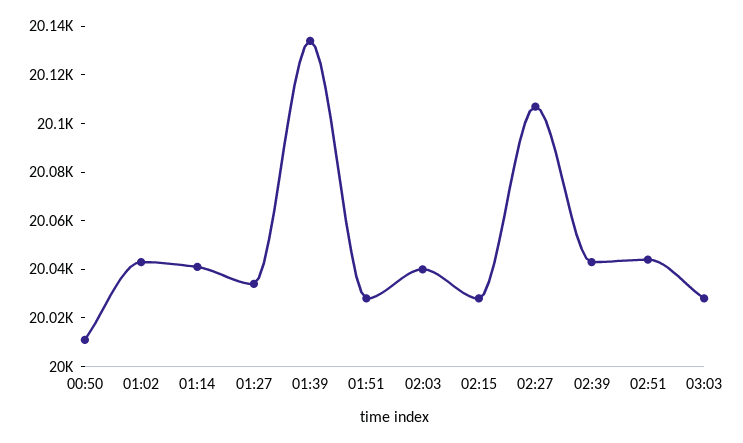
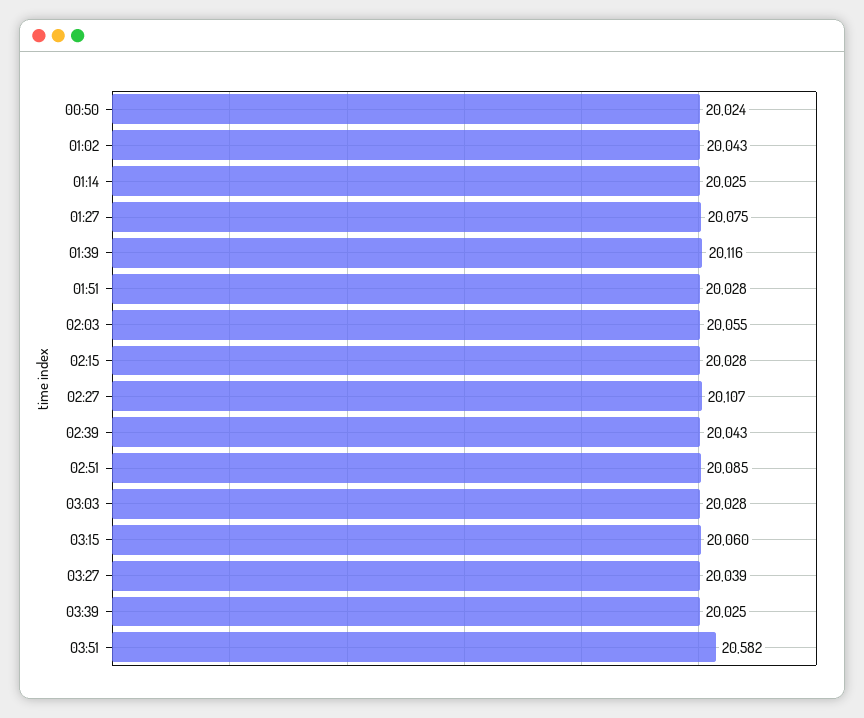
00:50: 20010 -> 20024
01:14: 20040 -> 20025
01:27: 20035 -> 20075
01:39: 20135 -> 20116
02:03: 20040 -> 20055
02:51: 20045 -> 20085
03:15: none -> 20060
03:27: none -> 20039
03:39: none -> 20025
03:51: none -> 20582

